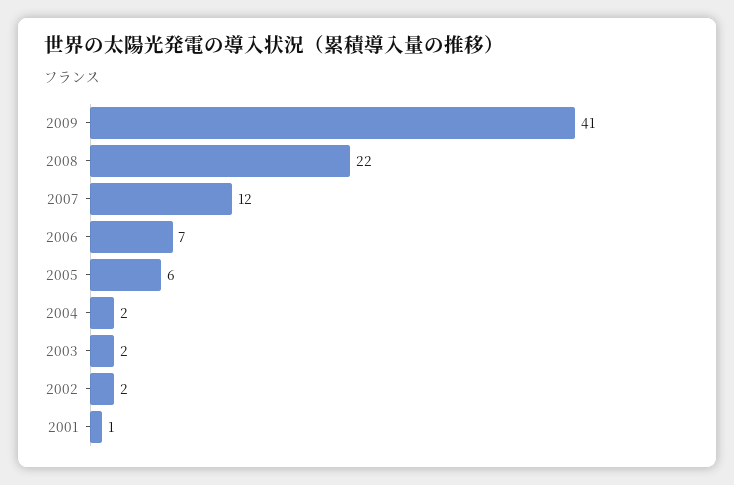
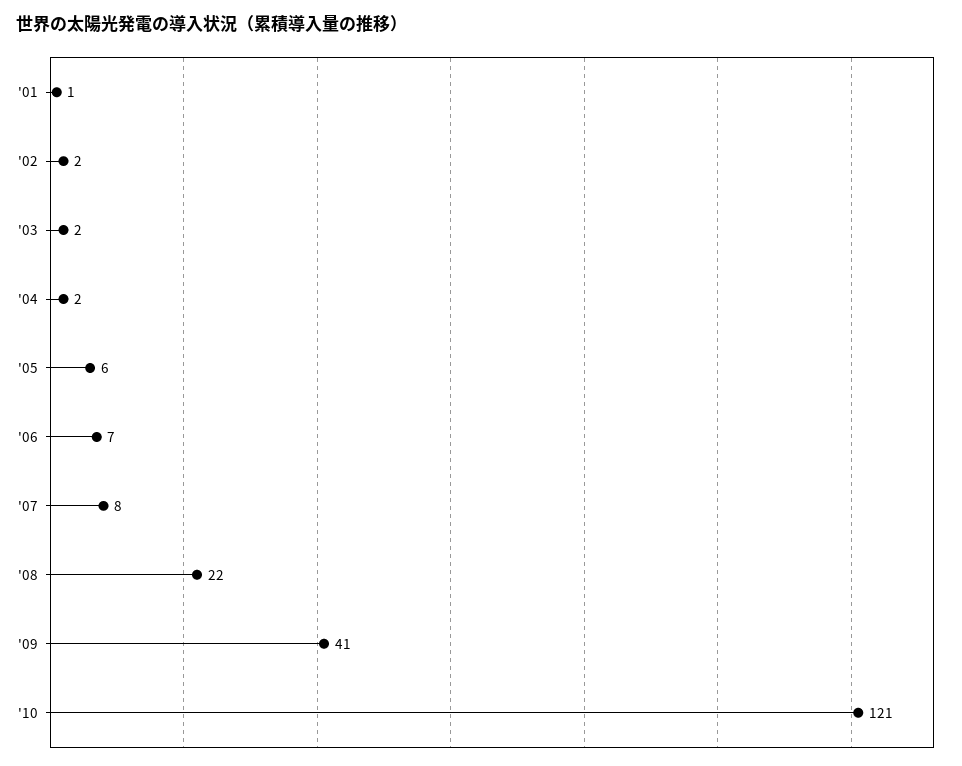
2007: 12 -> 8
'10: none -> 121

